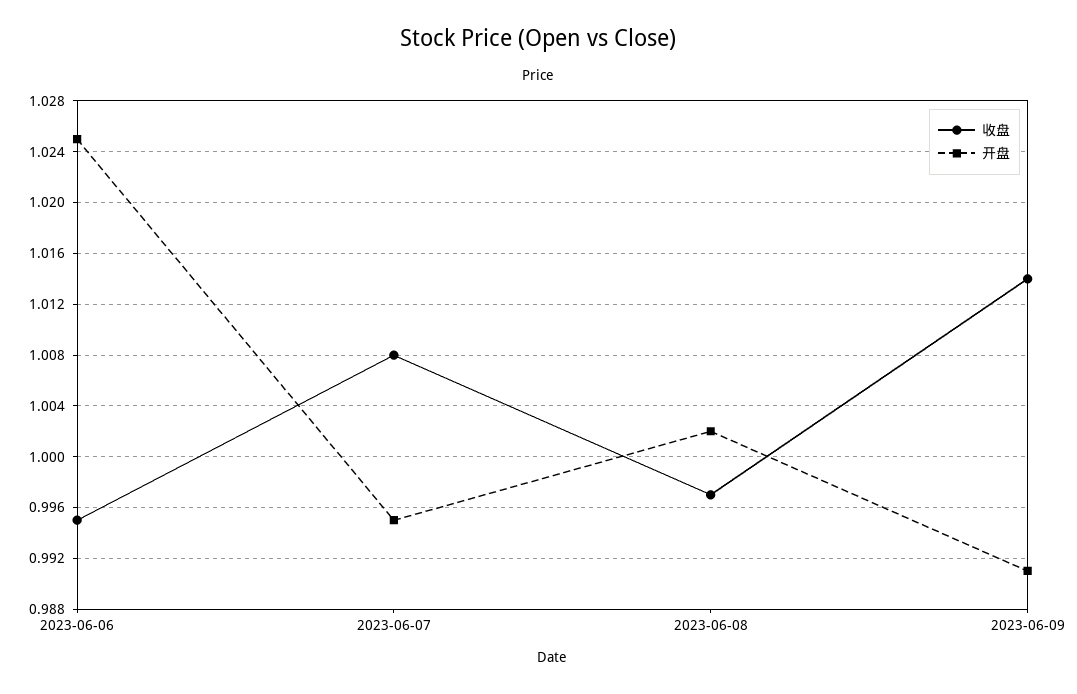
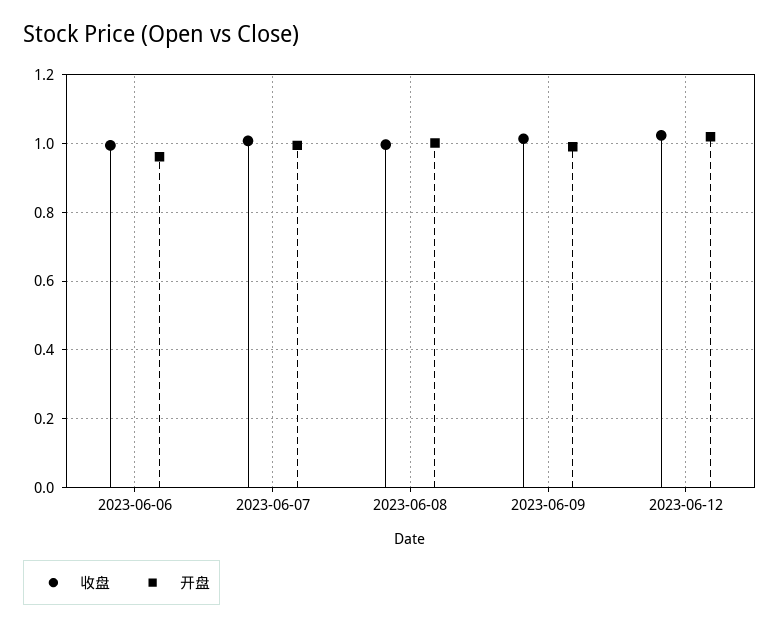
开盘, 2023-06-06: 1.025 -> 0.96
收盘, 2023-06-12: none -> 1.02
开盘, 2023-06-12: none -> 1.02

